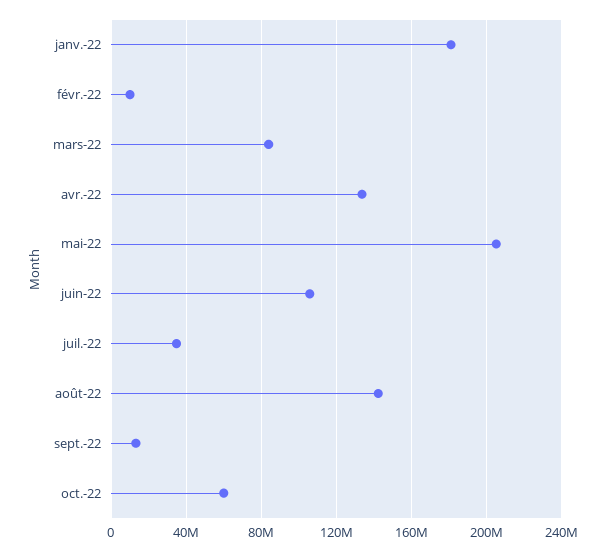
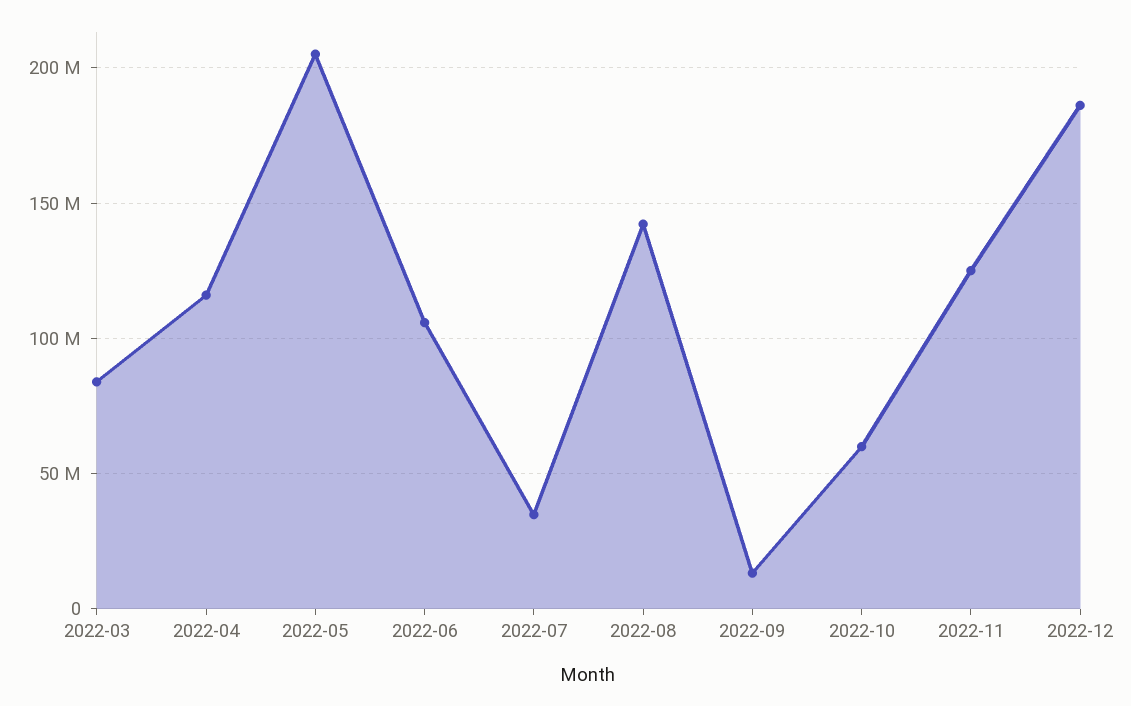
janv.-22: 180000000 -> none
févr.-22: 10000000 -> none
avr.-22: 135000000 -> 115000000
2022-11: none -> 125000000
2022-12: none -> 185000000

